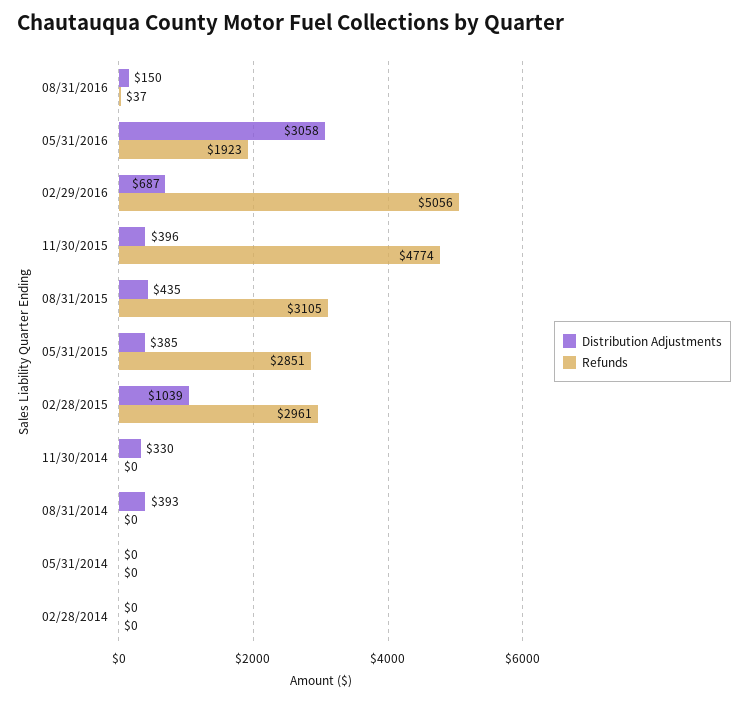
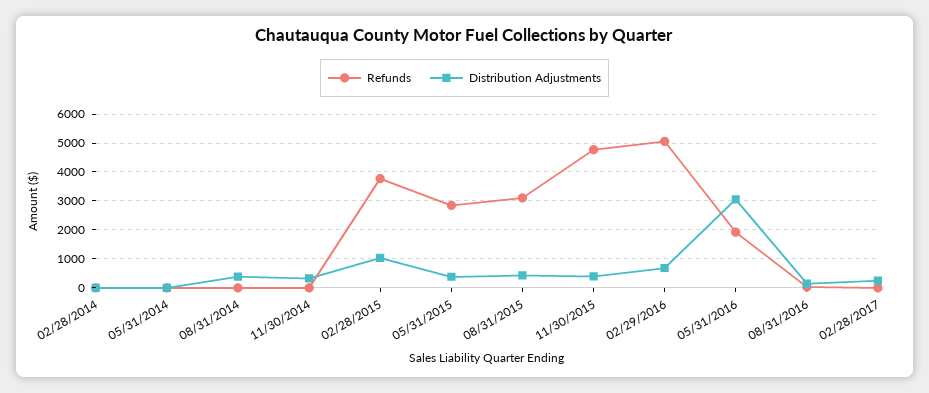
Refunds, 02/28/2015: 2961 -> 3750
Refunds, 02/28/2017: none -> 0
Distribution Adjustments, 02/28/2017: none -> 250

